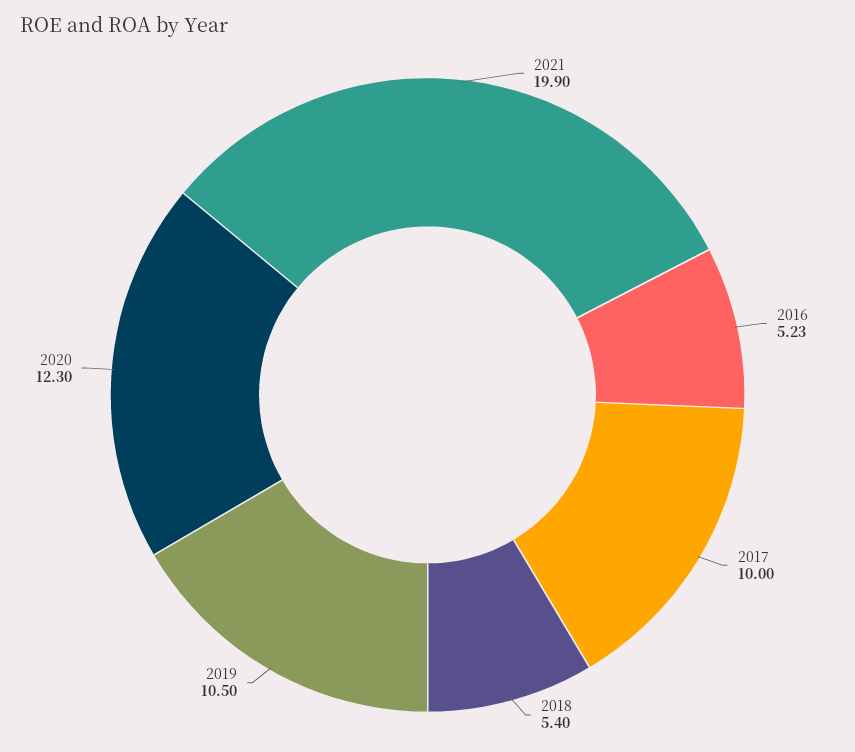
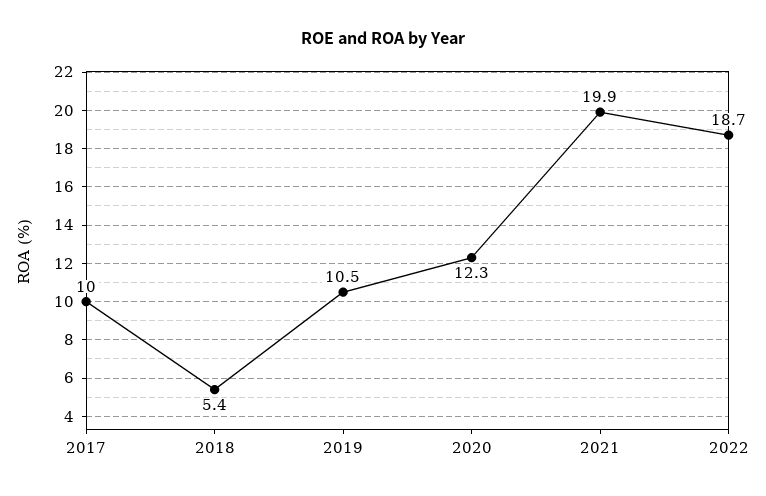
2016: 5.23 -> none
2022: none -> 18.7

